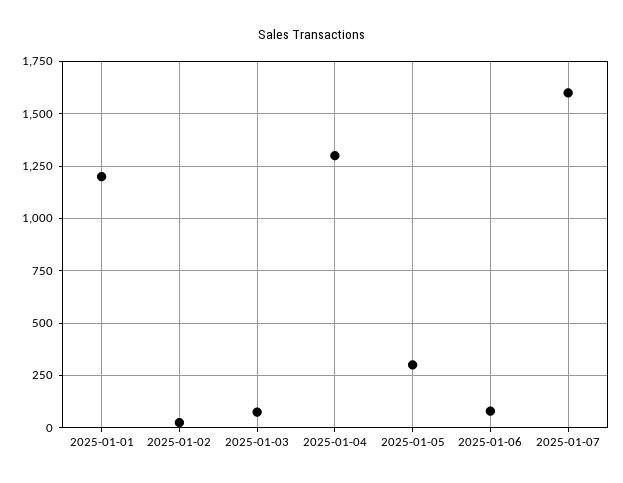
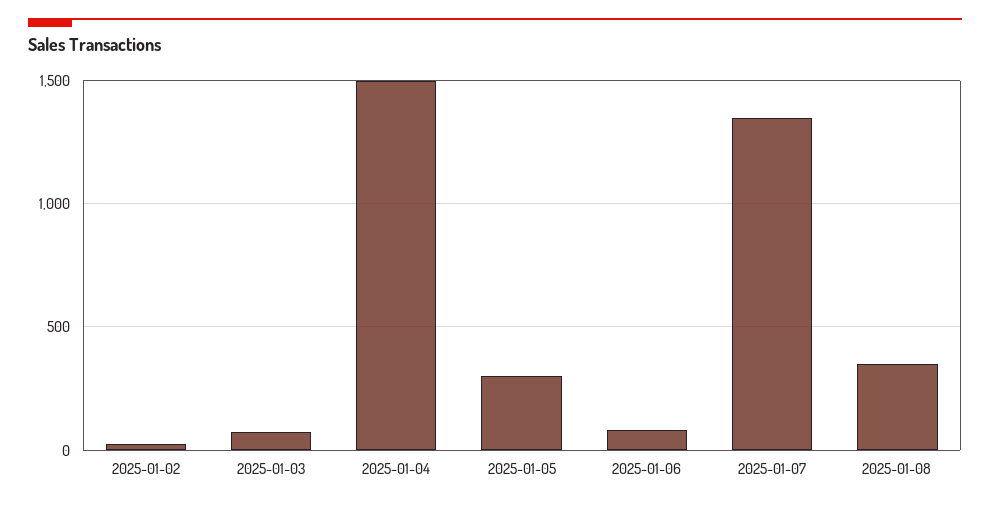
2025-01-01: 1200 -> none
2025-01-04: 1300 -> 1500
2025-01-07: 1600 -> 1350
2025-01-08: none -> 350

